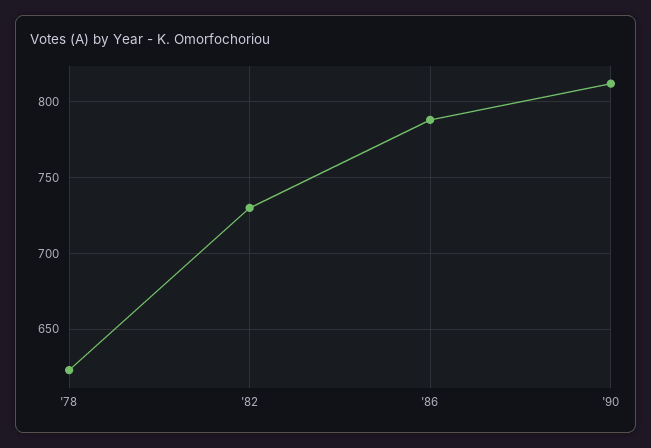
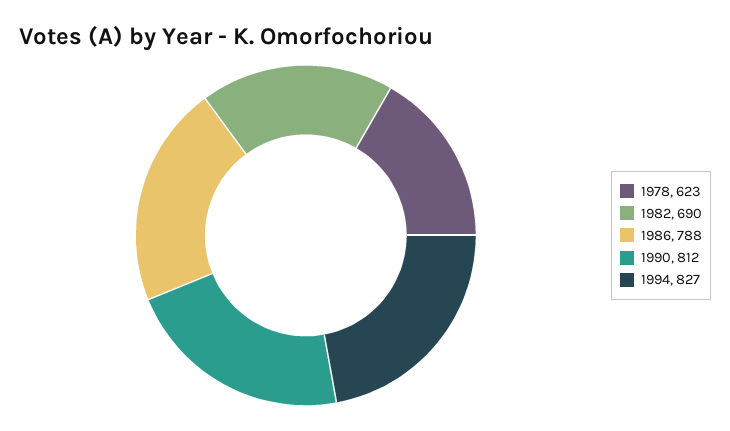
'82: 730 -> 690
1994: none -> 827

